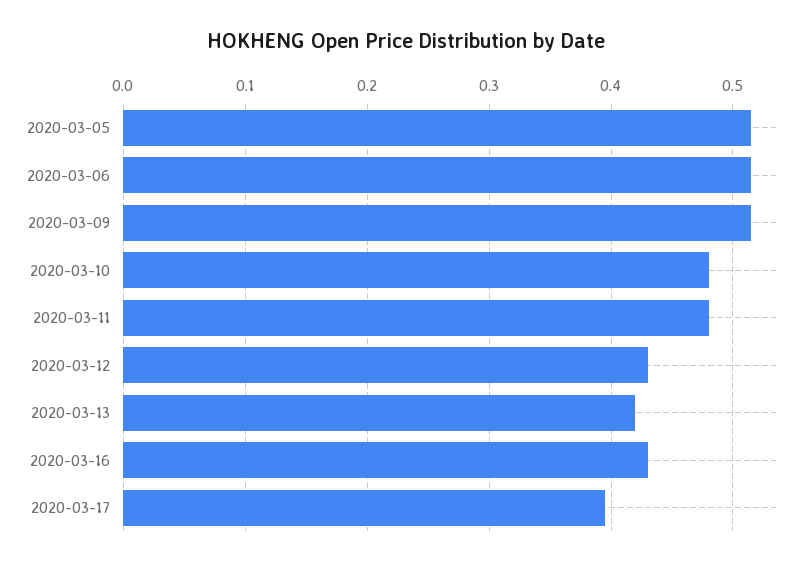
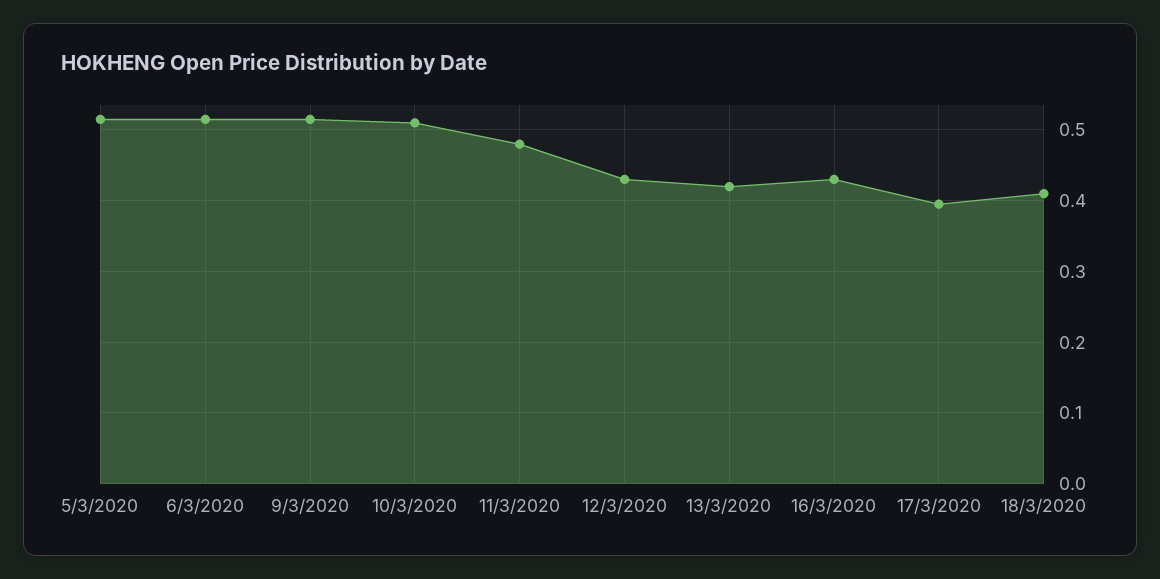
2020-03-10: 0.48 -> 0.51
18/3/2020: none -> 0.41

